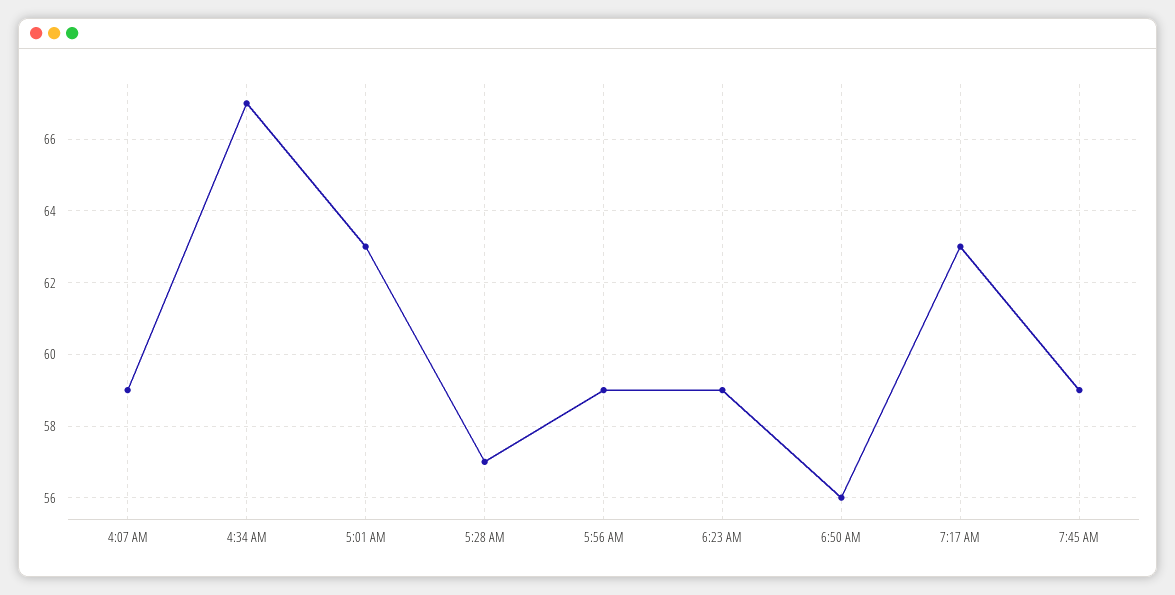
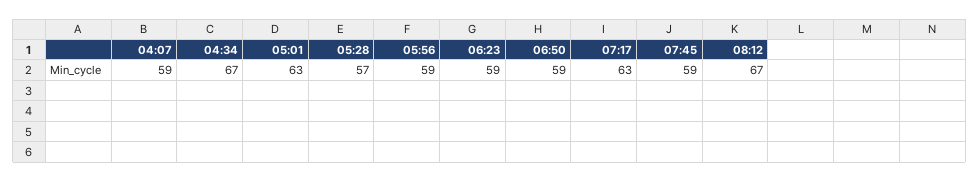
6:50 AM: 56 -> 59
08:12: none -> 67

